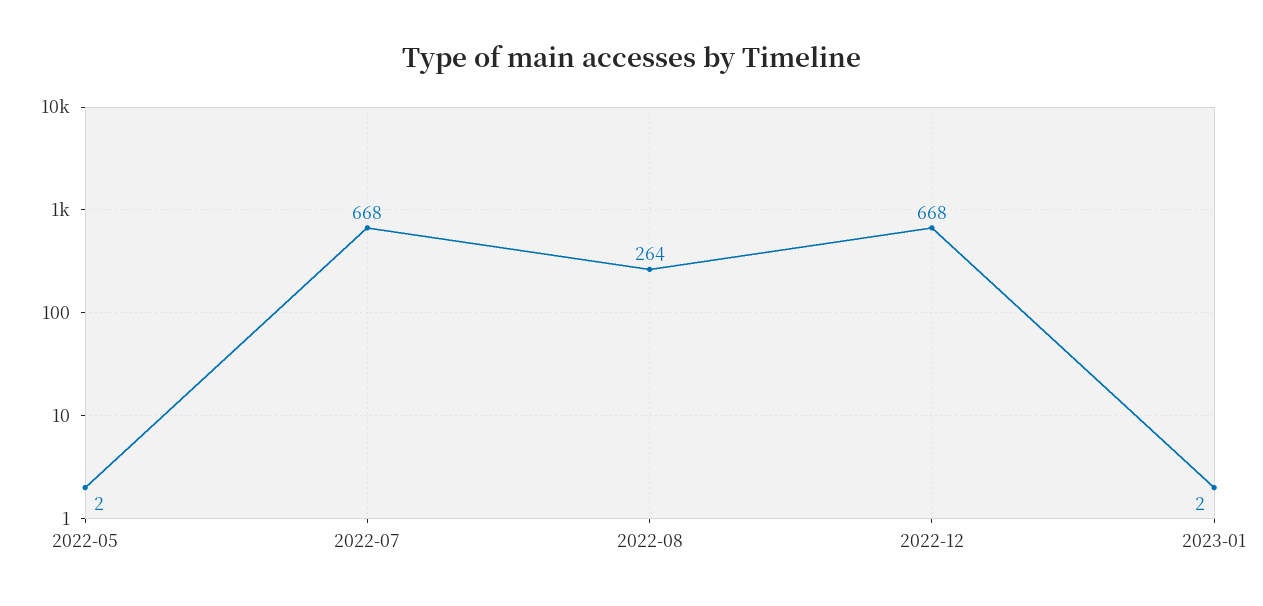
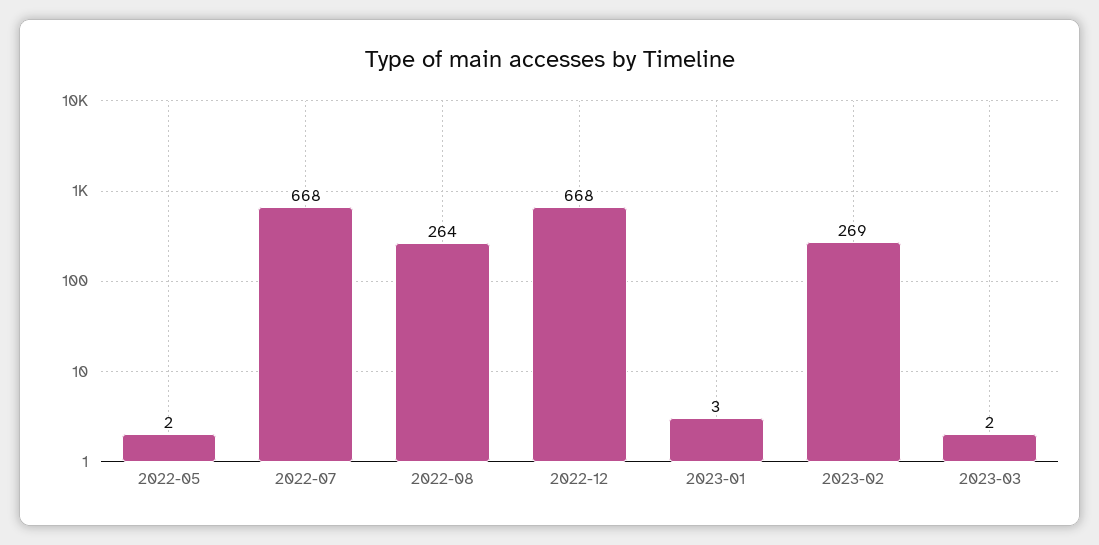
2023-01: 2 -> 3
2023-02: none -> 269
2023-03: none -> 2

